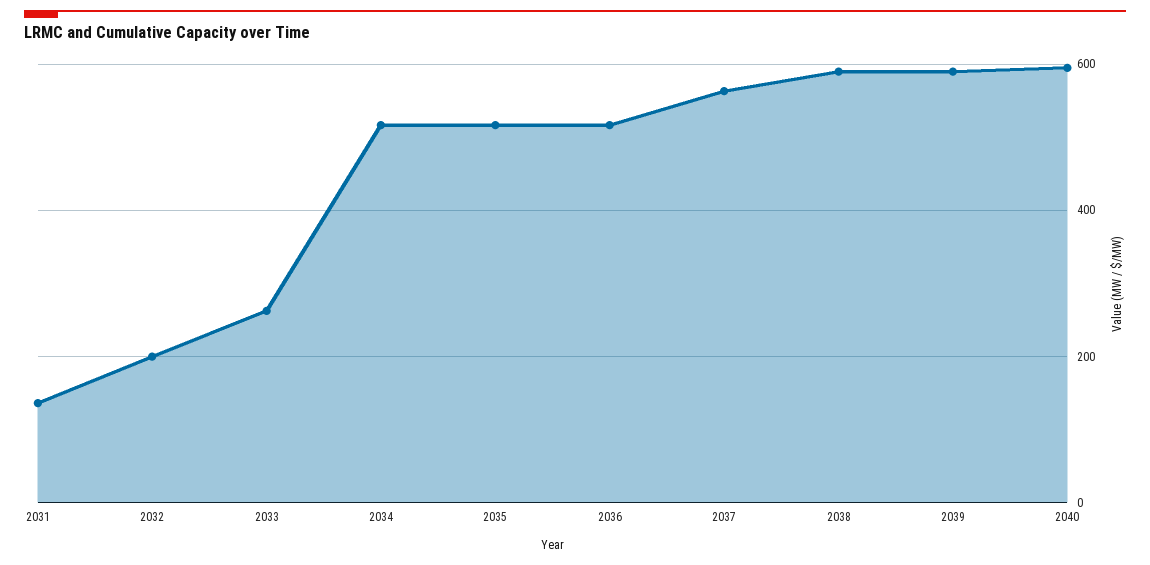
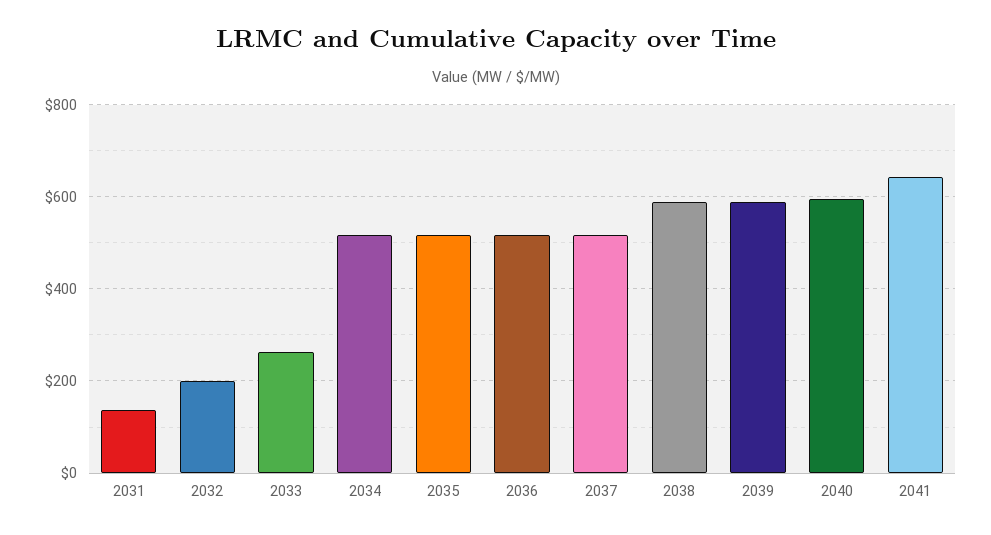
2037: 560 -> 520
2041: none -> 640

